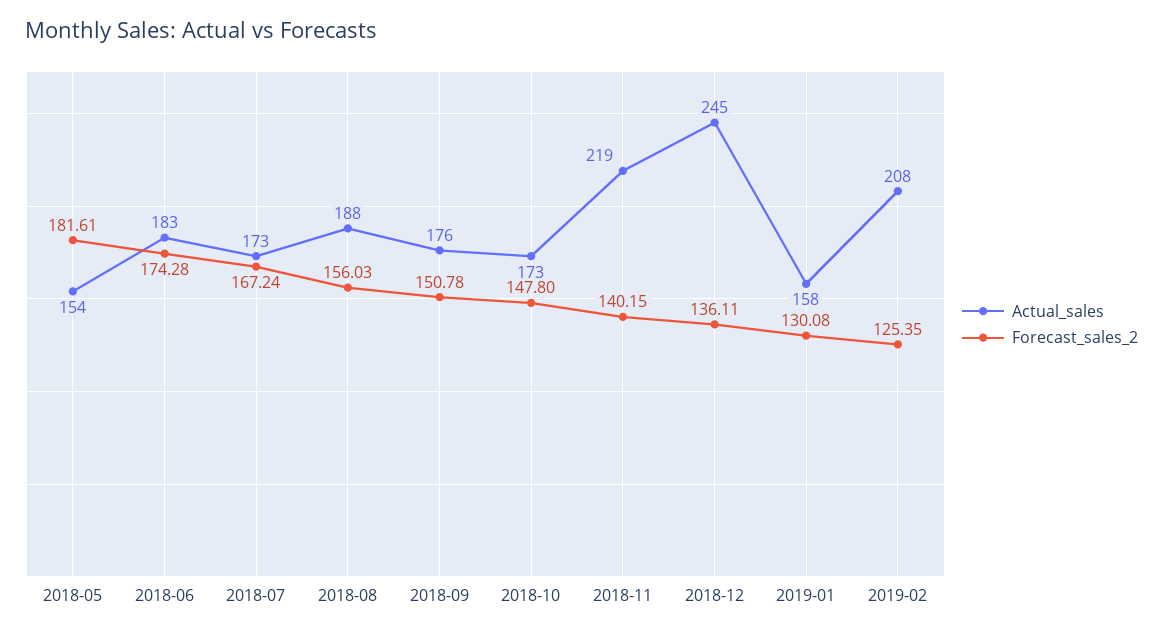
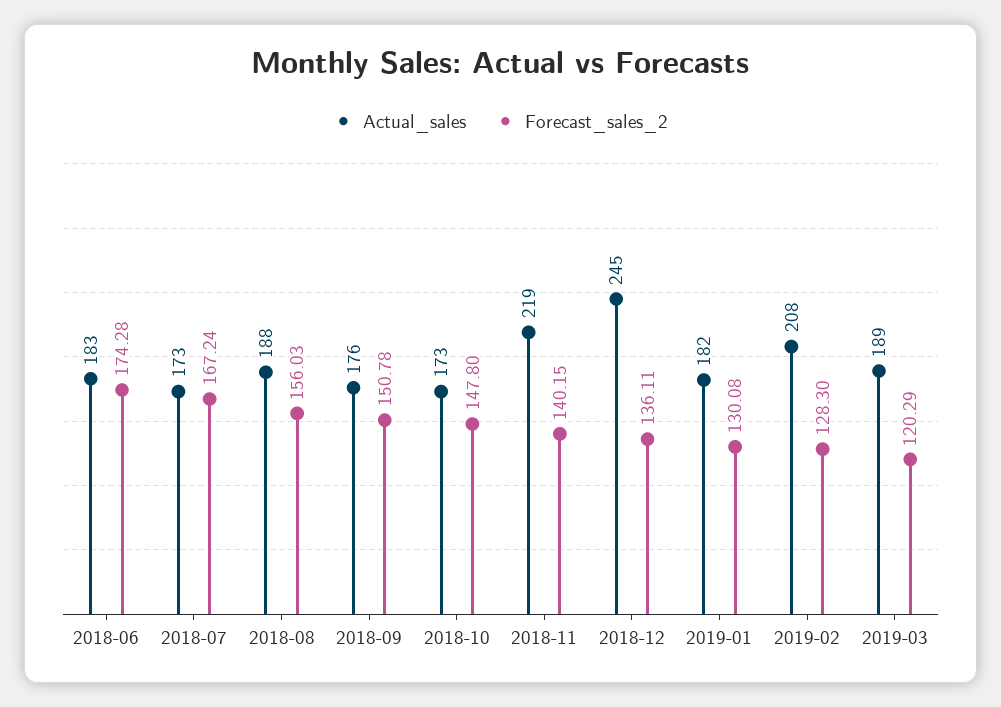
Actual_sales, 2018-05: 154 -> none
Forecast_sales_2, 2018-05: 181.61 -> none
Actual_sales, 2019-01: 158 -> 182
Forecast_sales_2, 2019-02: 125.35 -> 128.3
Actual_sales, 2019-03: none -> 189
Forecast_sales_2, 2019-03: none -> 120.29

